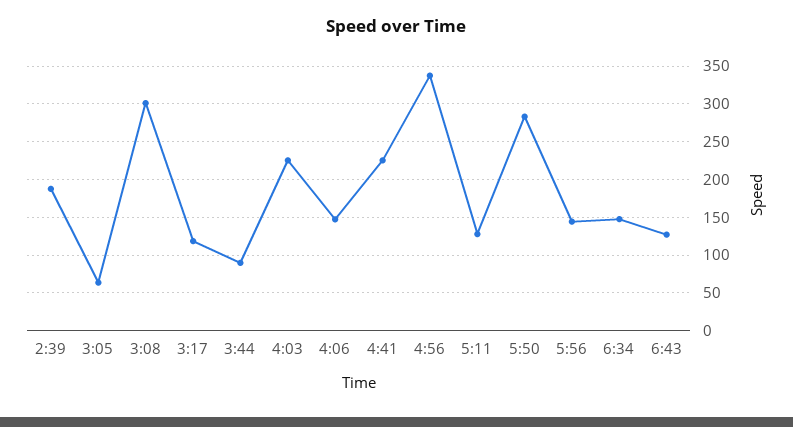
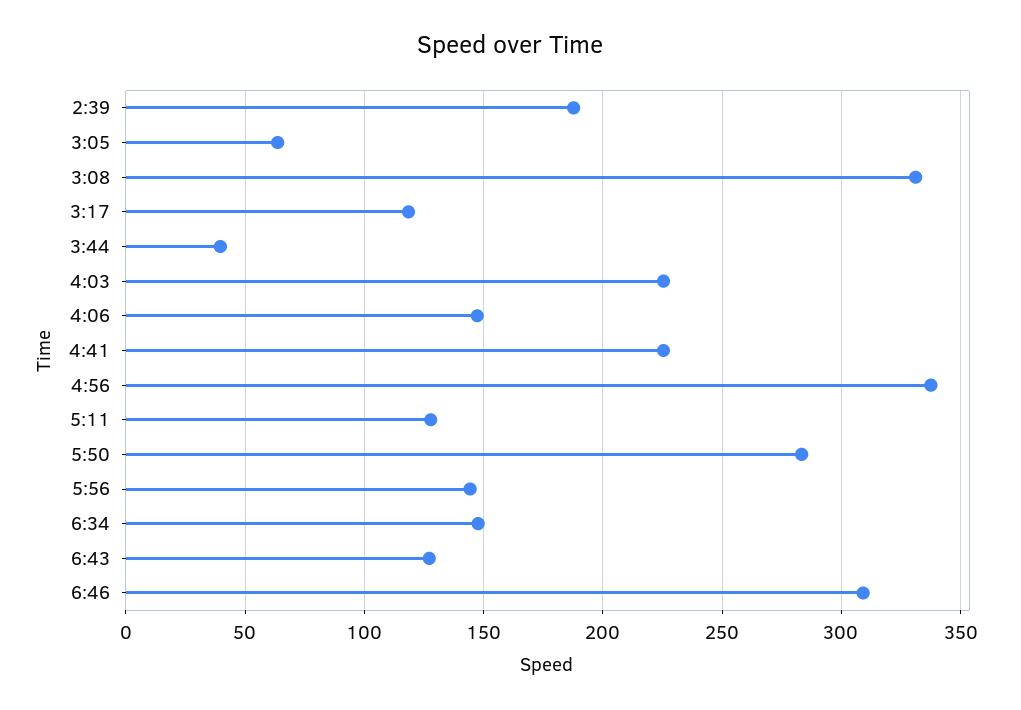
3:08: 300 -> 330
3:44: 90 -> 40
6:46: none -> 310

